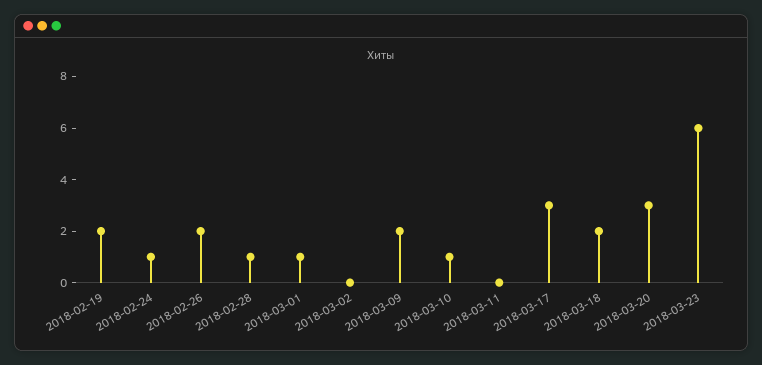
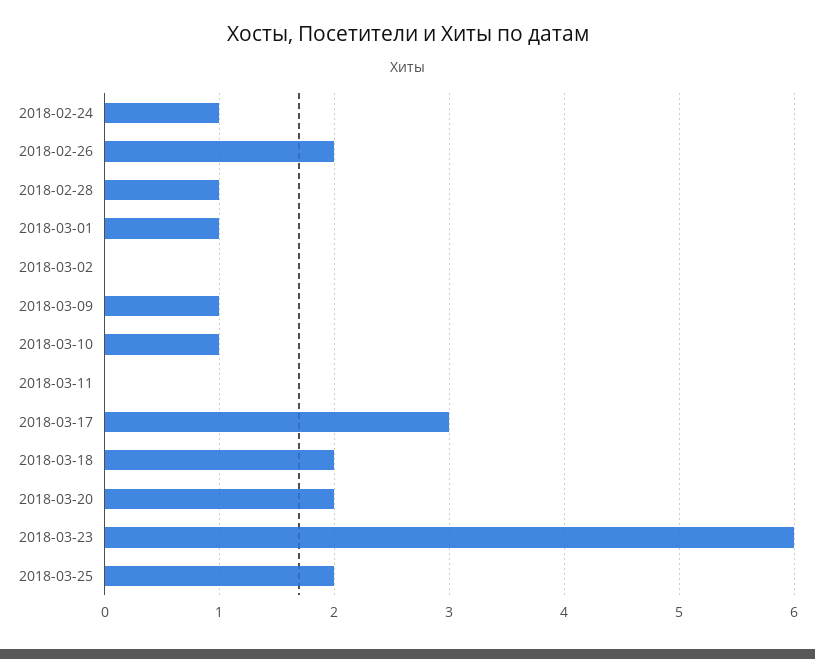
2018-02-19: 2 -> none
2018-03-09: 2 -> 1
2018-03-20: 3 -> 2
2018-03-25: none -> 2

